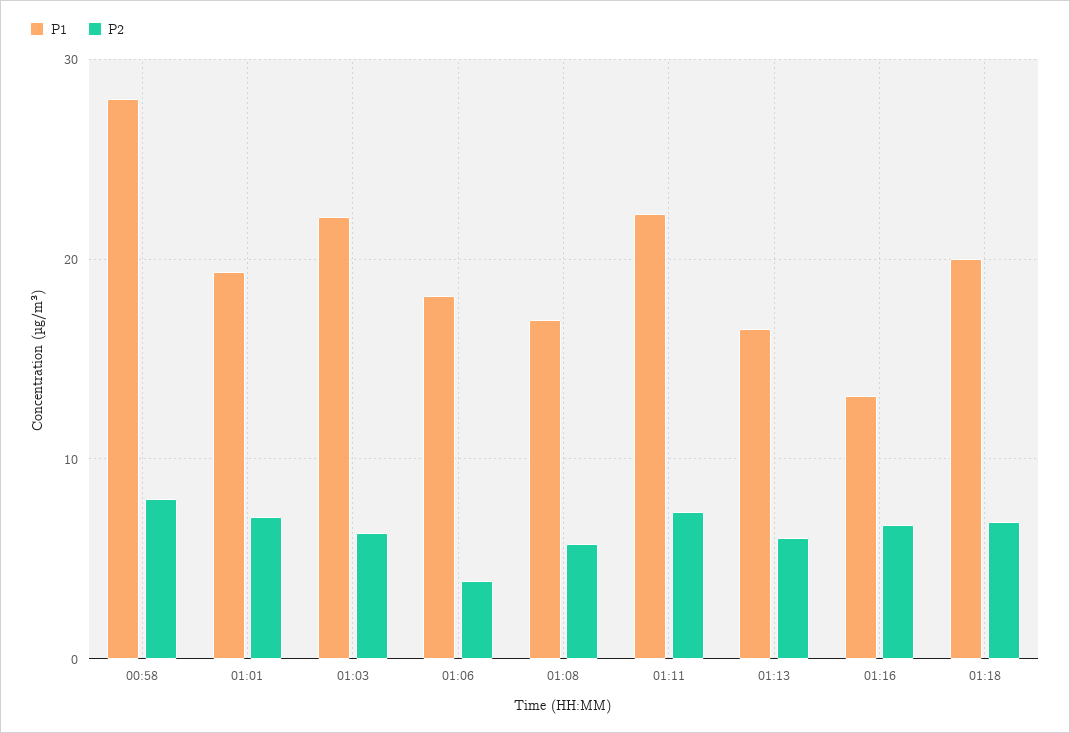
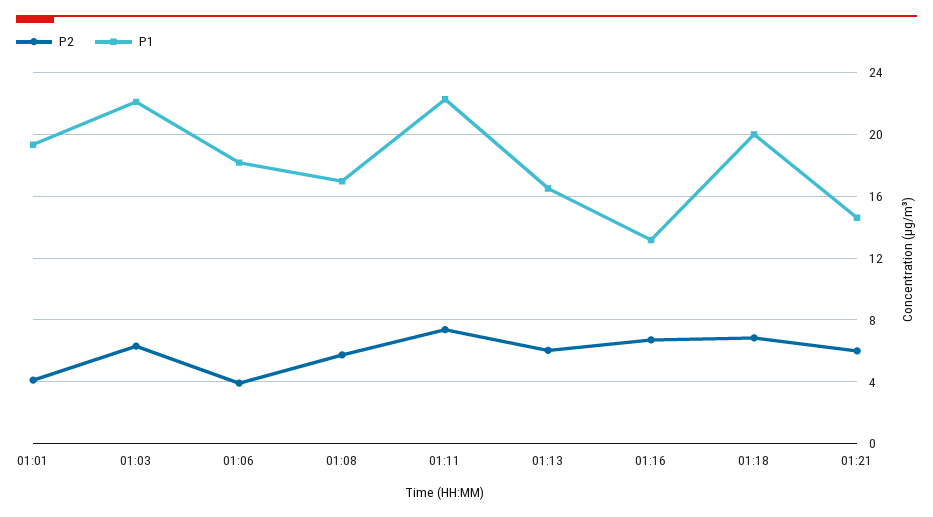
P1, 00:58: 28 -> none
P2, 00:58: 8 -> none
P2, 01:01: 7 -> 4
P2, 01:21: none -> 6
P1, 01:21: none -> 14.5

